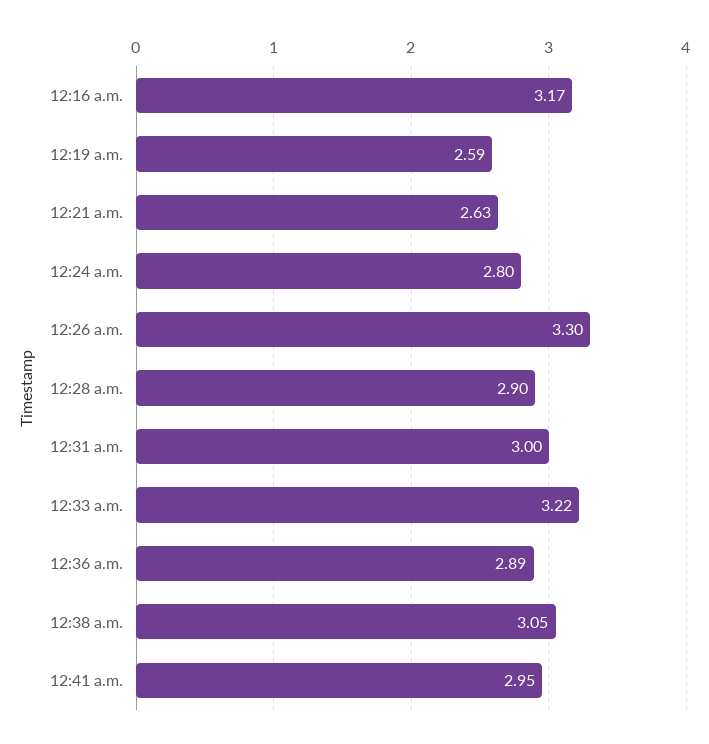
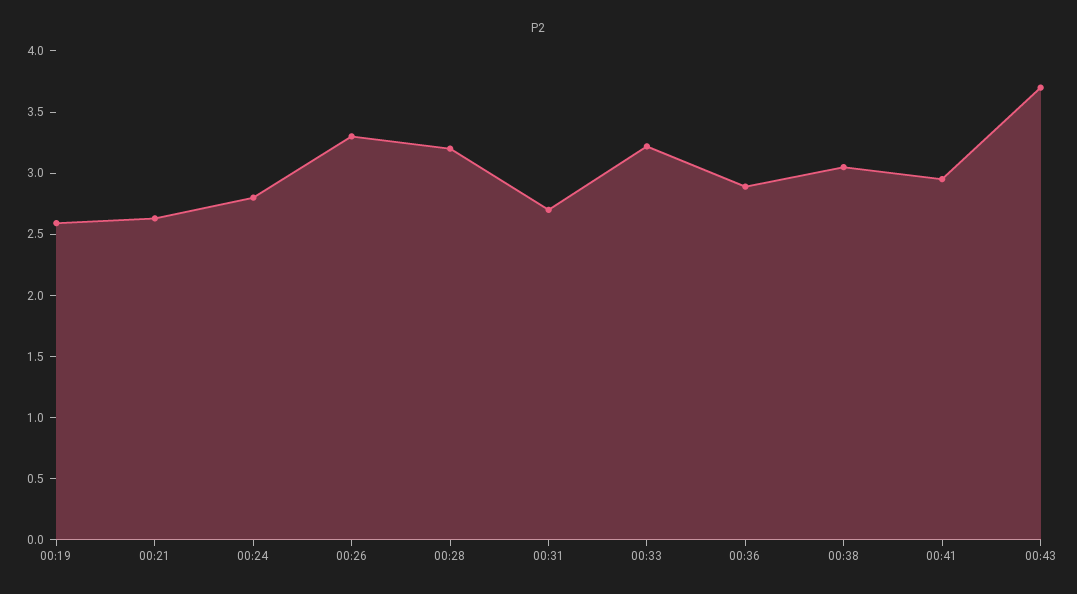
12:16 a.m.: 3.17 -> none
12:28 a.m.: 2.9 -> 3.2
12:31 a.m.: 3 -> 2.7
00:43: none -> 3.7

